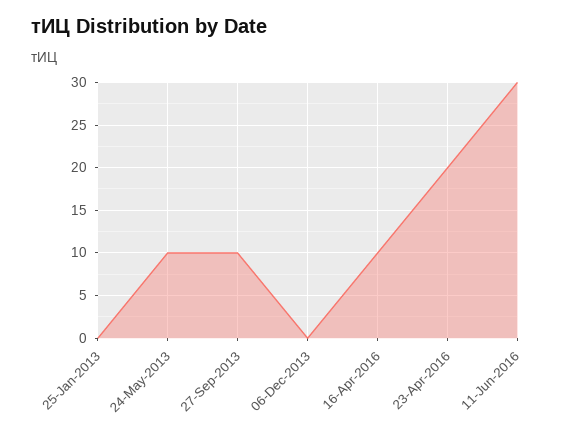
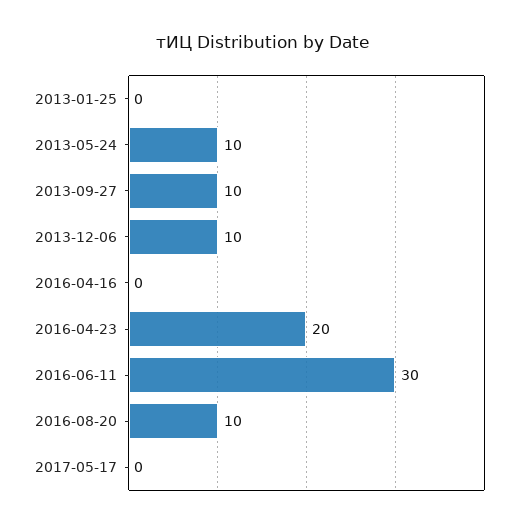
06-Dec-2013: 0 -> 10
16-Apr-2016: 10 -> 0
2016-08-20: none -> 10
2017-05-17: none -> 0

